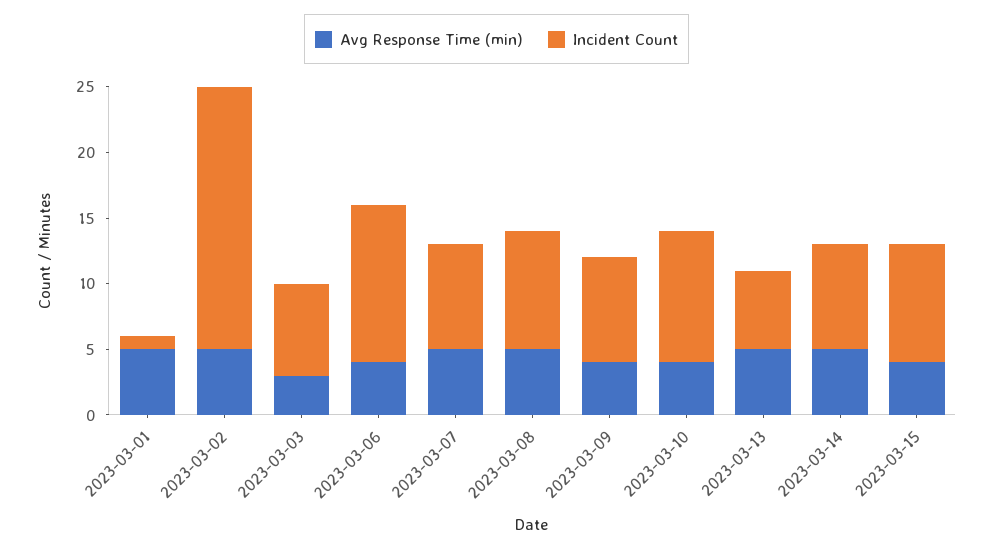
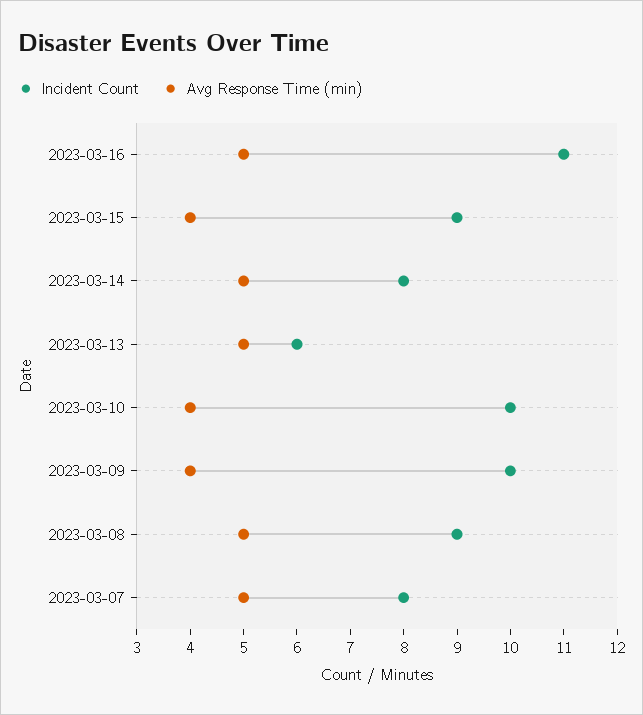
Avg Response Time (min), 2023-03-01: 5 -> none
Incident Count, 2023-03-01: 1 -> none
Avg Response Time (min), 2023-03-02: 5 -> none
Incident Count, 2023-03-02: 20 -> none
Avg Response Time (min), 2023-03-03: 3 -> none
Incident Count, 2023-03-03: 7 -> none
Avg Response Time (min), 2023-03-06: 4 -> none
Incident Count, 2023-03-06: 12 -> none
Incident Count, 2023-03-09: 8 -> 10
Incident Count, 2023-03-16: none -> 11
Avg Response Time (min), 2023-03-16: none -> 5

